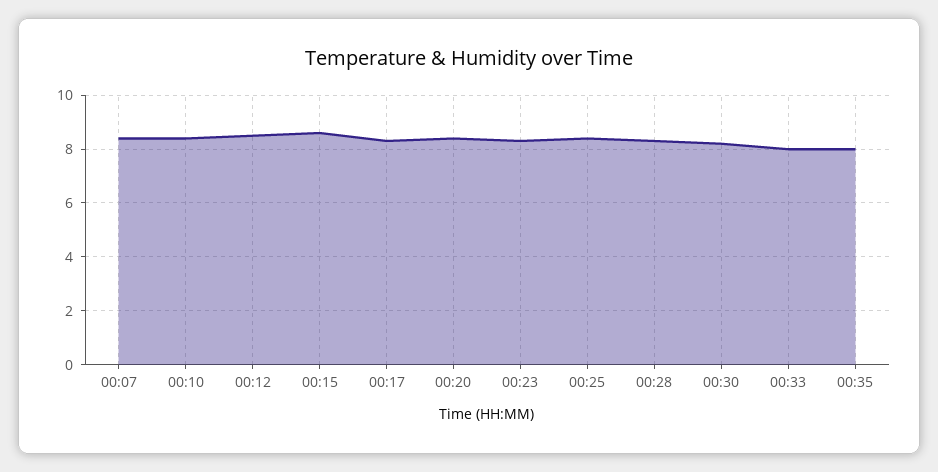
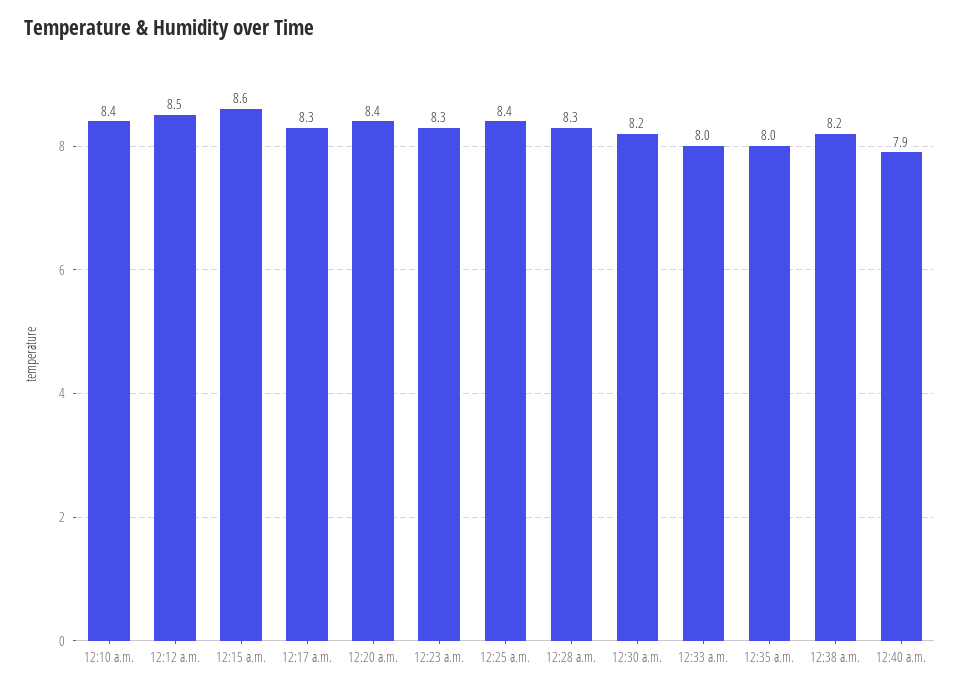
00:07: 8.5 -> none
12:38 a.m.: none -> 8.2
12:40 a.m.: none -> 7.9

